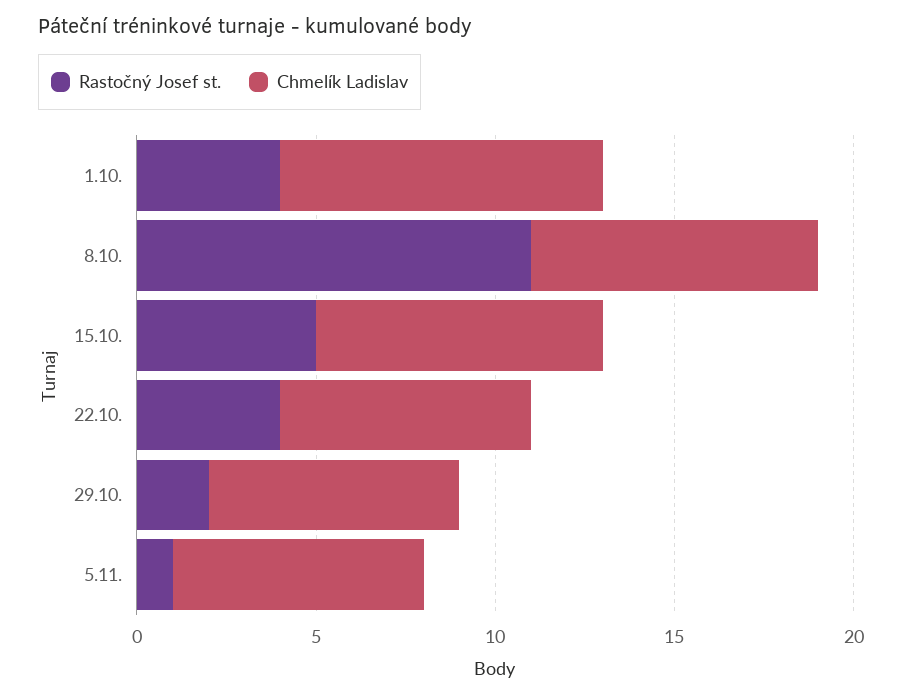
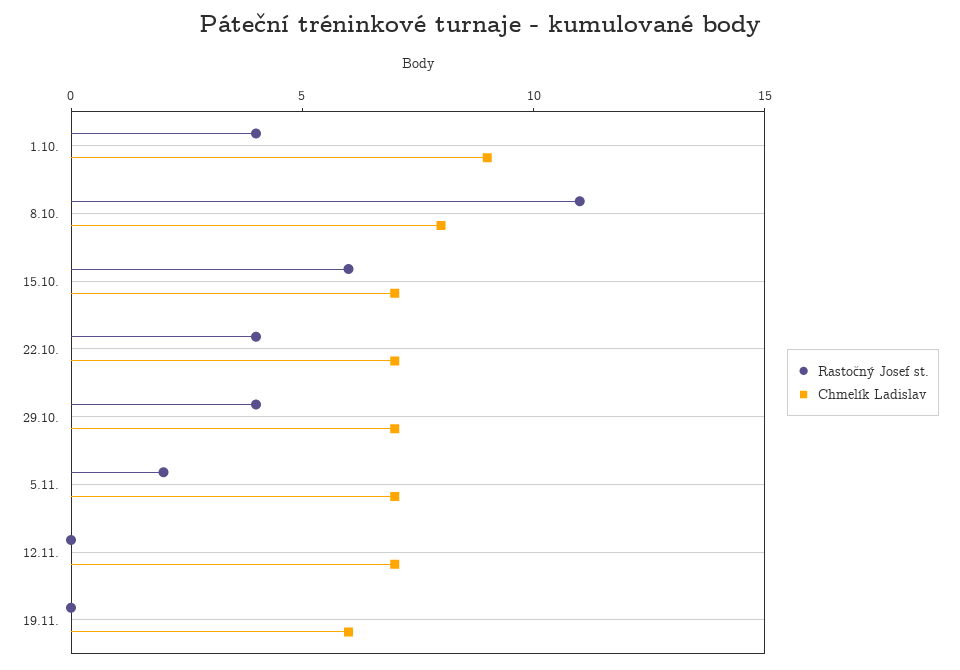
Rastočný Josef st., 15.10.: 5 -> 6
Chmelík Ladislav, 15.10.: 8 -> 7
Rastočný Josef st., 29.10.: 2 -> 4
Rastočný Josef st., 5.11.: 1 -> 2
Rastočný Josef st., 12.11.: none -> 0
Chmelík Ladislav, 12.11.: none -> 7
Rastočný Josef st., 19.11.: none -> 0
Chmelík Ladislav, 19.11.: none -> 6

